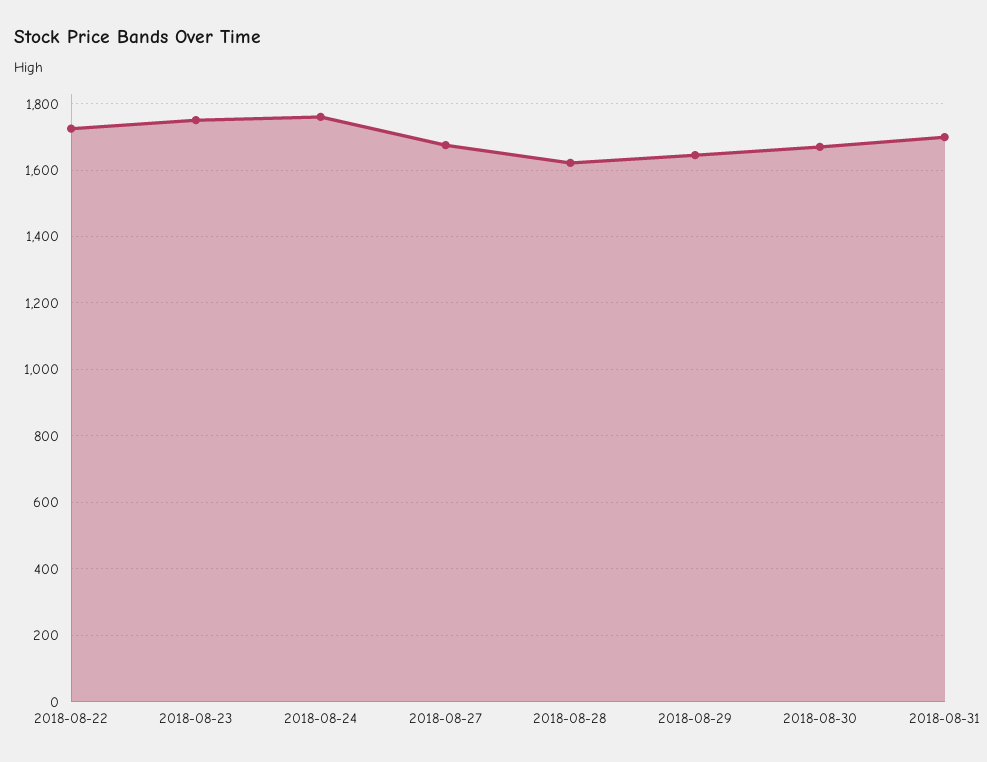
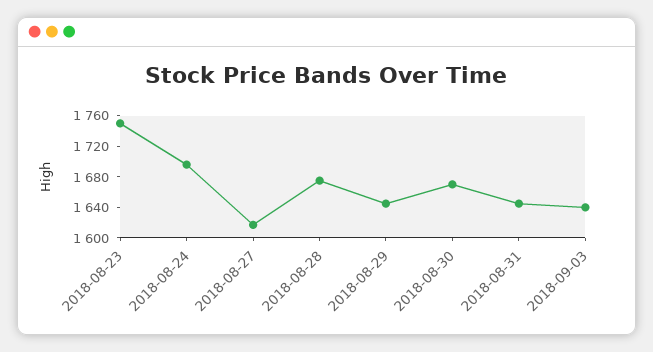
2018-08-22: 1720 -> none
2018-08-24: 1760 -> 1700
2018-08-27: 1680 -> 1620
2018-08-28: 1620 -> 1680
2018-08-31: 1700 -> 1640
2018-09-03: none -> 1640

